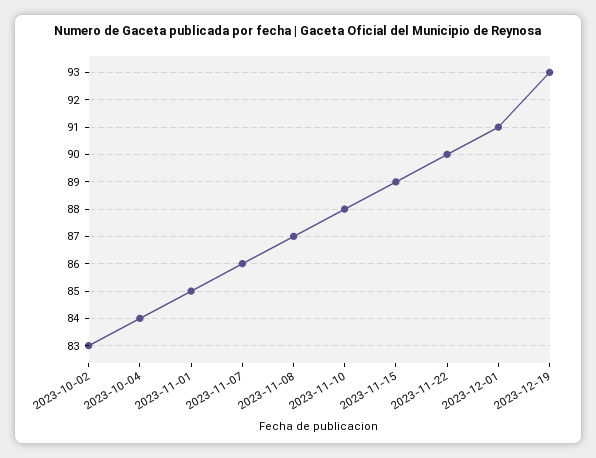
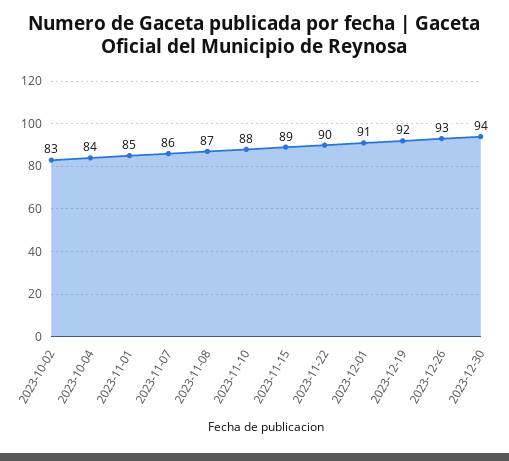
2023-12-19: 93 -> 92
2023-12-26: none -> 93
2023-12-30: none -> 94

